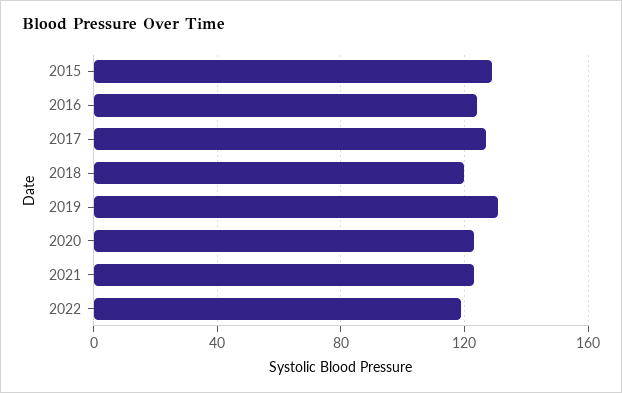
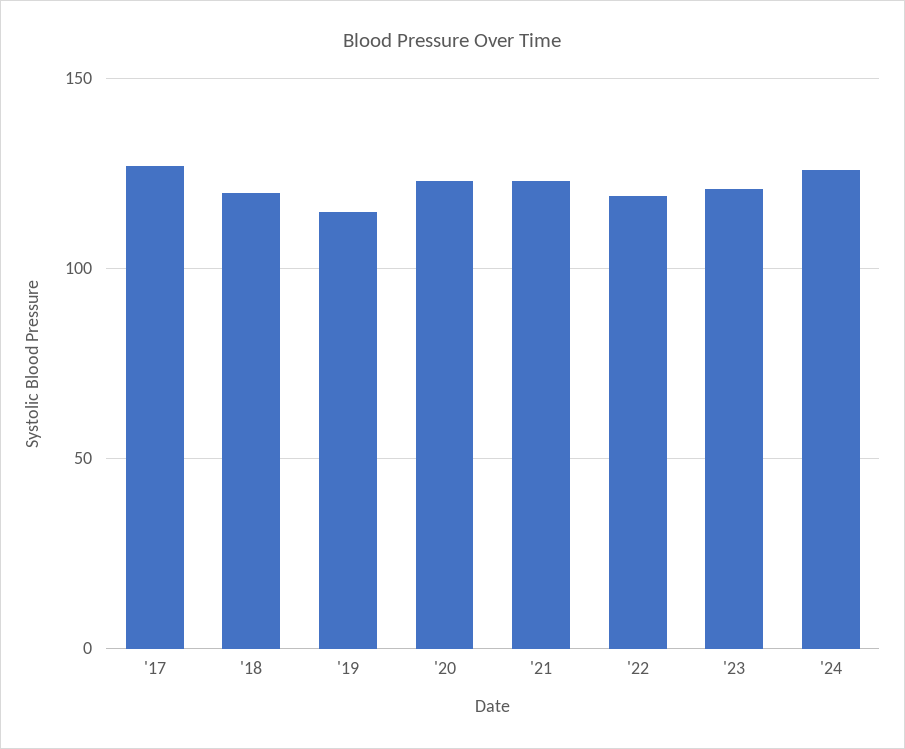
2015: 130 -> none
2016: 125 -> none
2019: 130 -> 115
'23: none -> 120
'24: none -> 125

